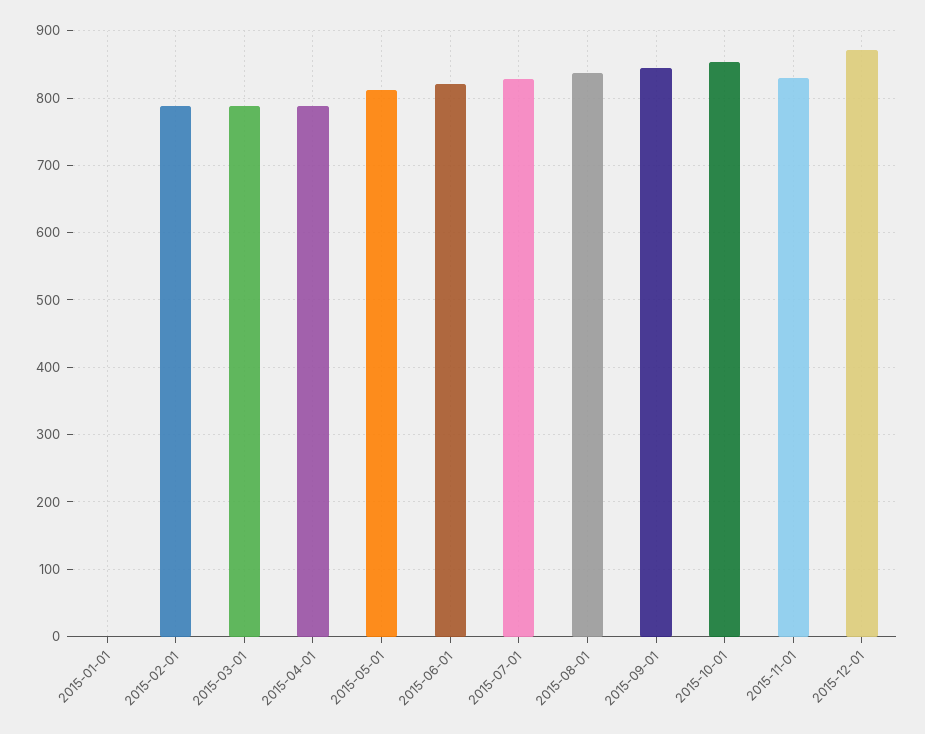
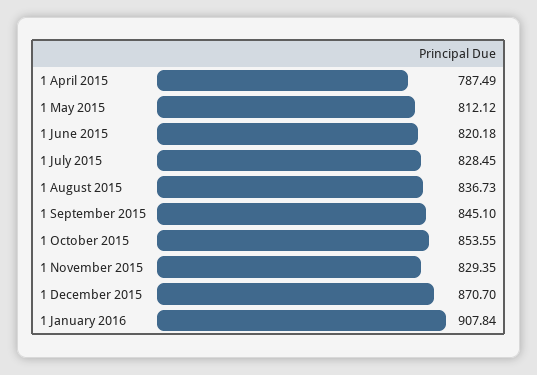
2015-01-01: 0 -> none
2015-02-01: 790 -> none
2015-03-01: 790 -> none
1 January 2016: none -> 907.84

